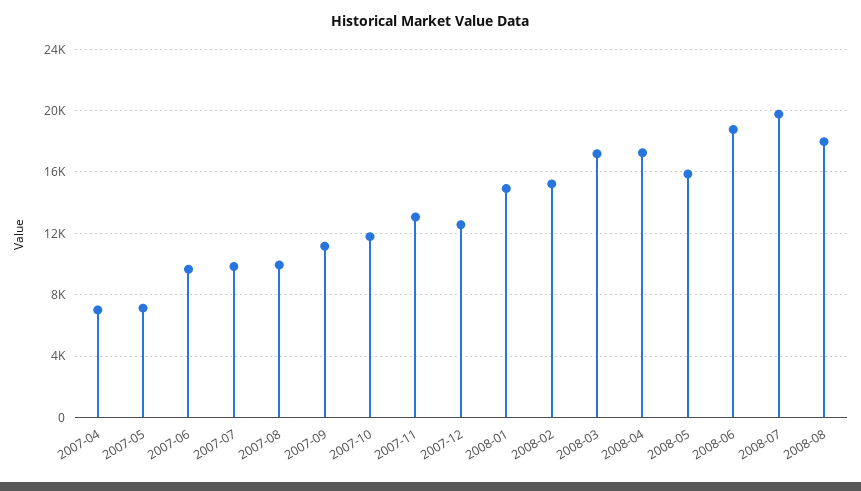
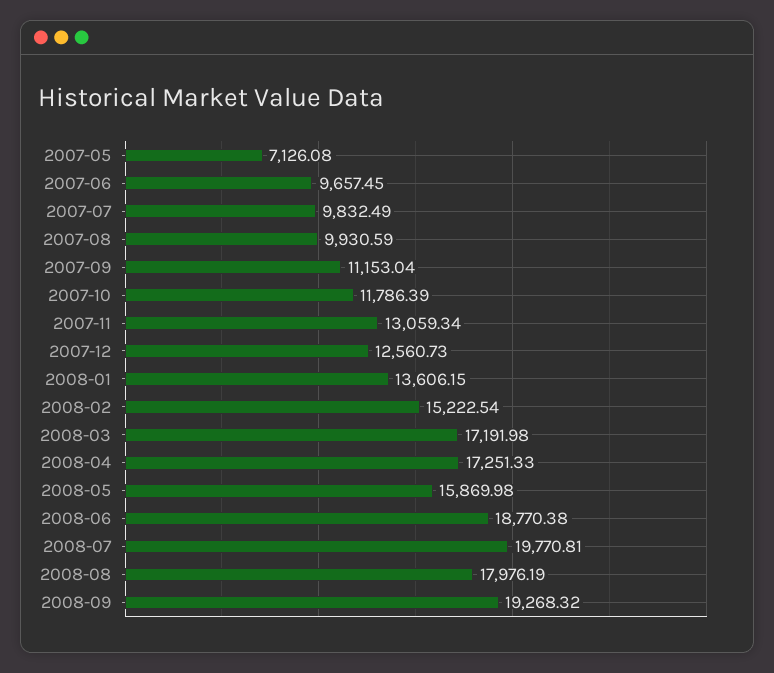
2007-04: 7000 -> none
2008-01: 15000 -> 13606.15
2008-09: none -> 19268.32

